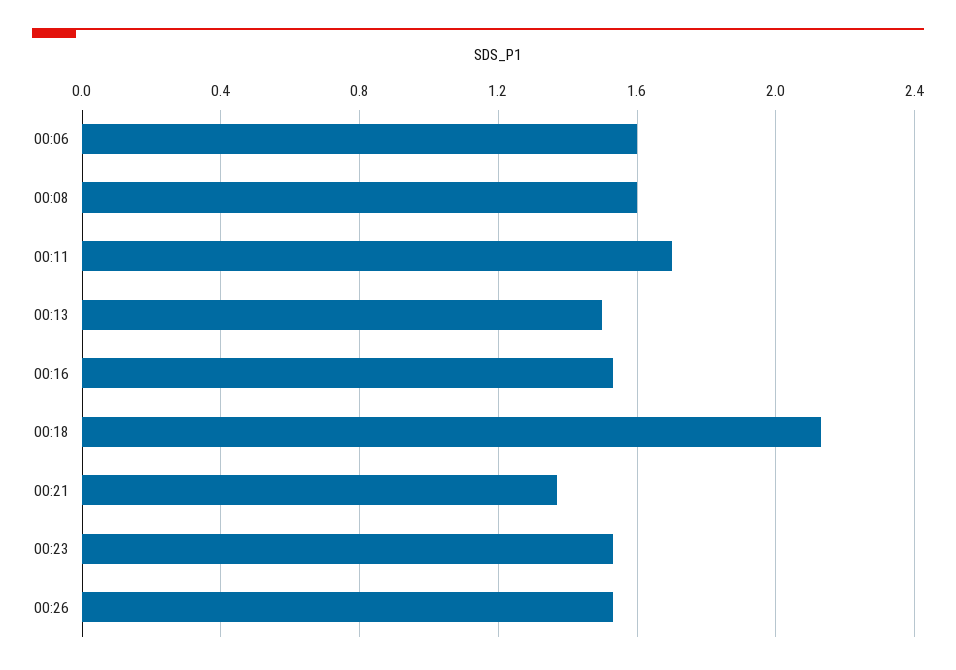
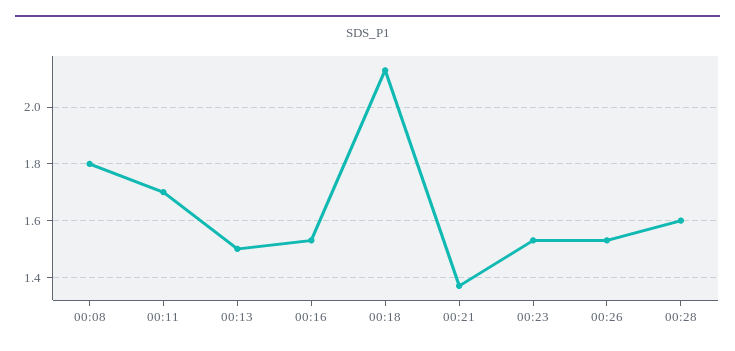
00:06: 1.6 -> none
00:08: 1.6 -> 1.8
00:28: none -> 1.6

